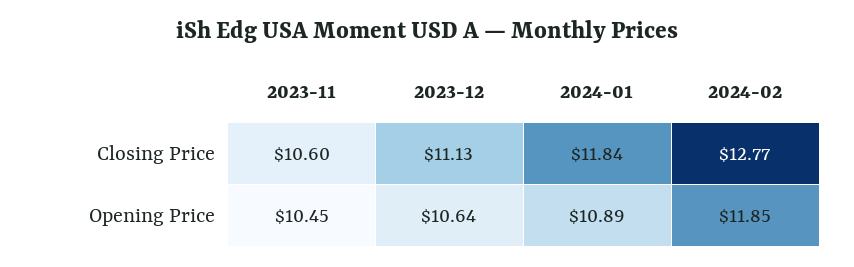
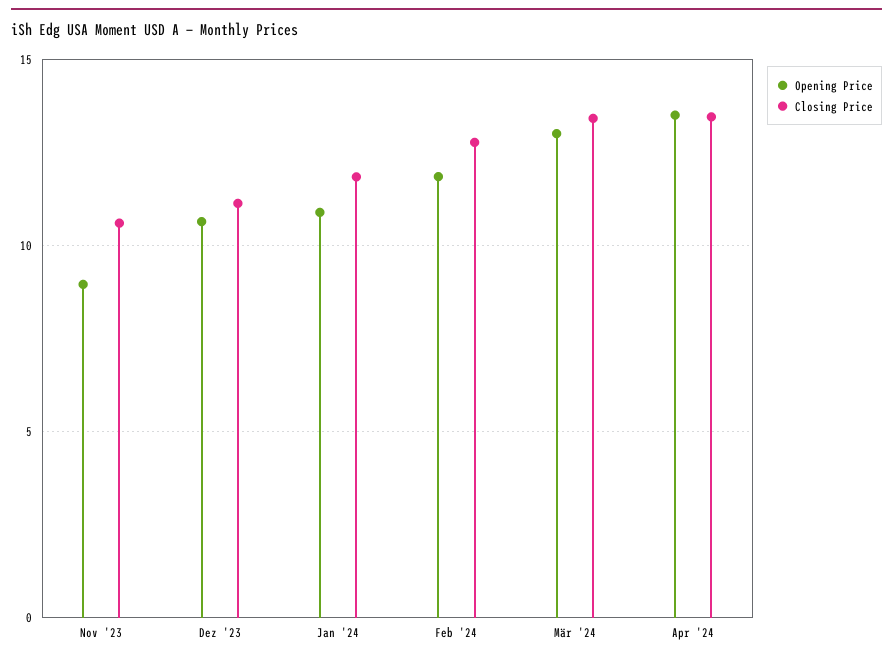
Opening Price, 2023-11: 10.45 -> 9
Opening Price, Mär '24: none -> 13
Closing Price, Mär '24: none -> 13.5
Opening Price, Apr '24: none -> 13.5
Closing Price, Apr '24: none -> 13.5

